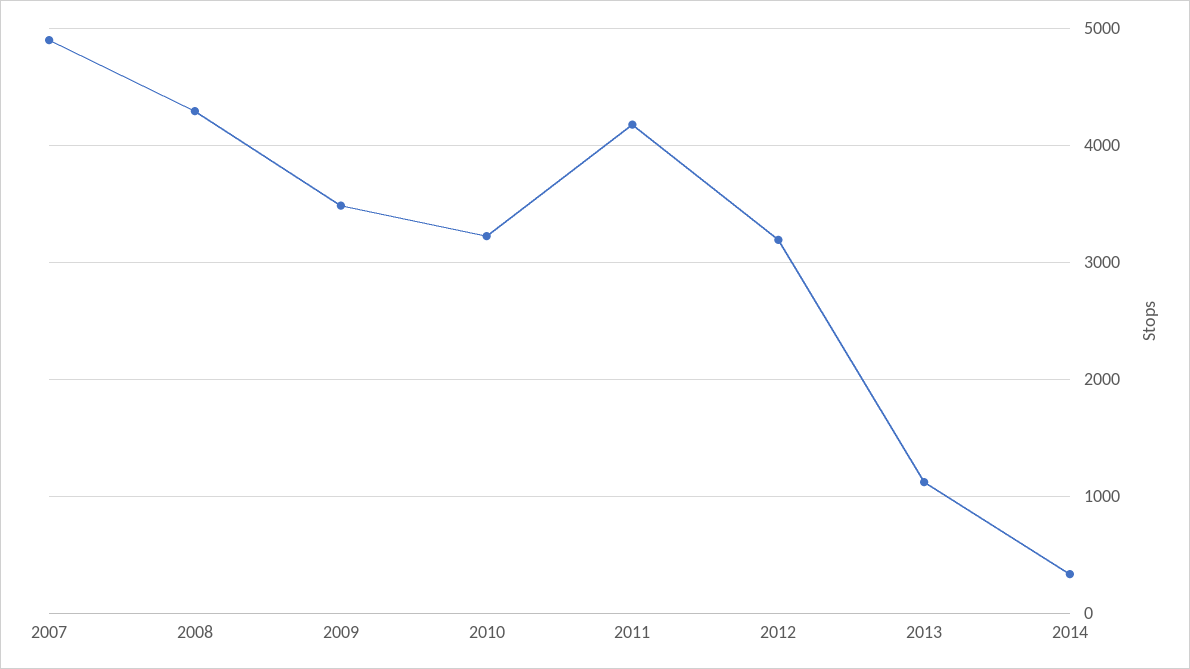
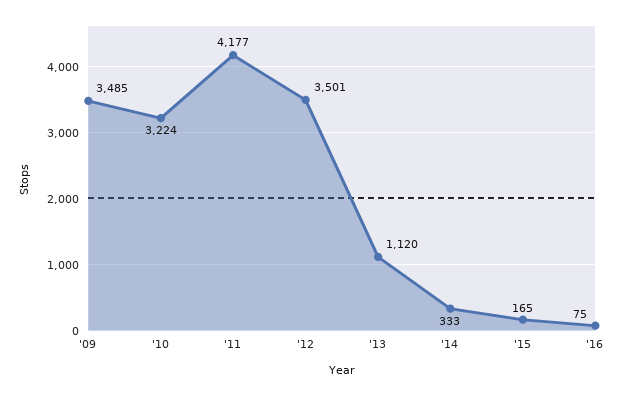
2007: 4900 -> none
2008: 4300 -> none
2012: 3200 -> 3501
'15: none -> 165
'16: none -> 75

